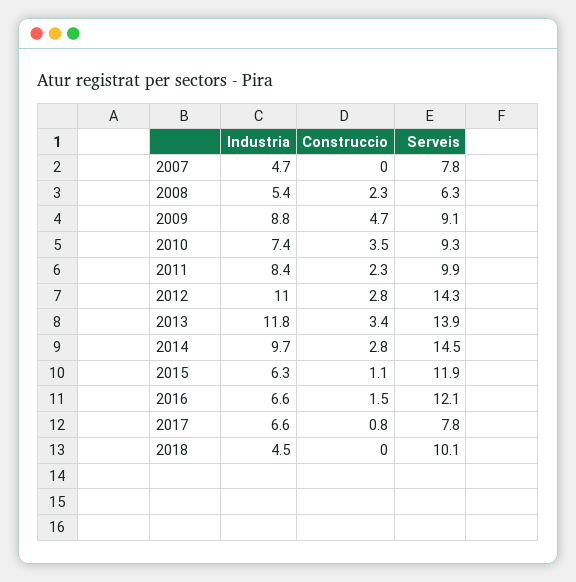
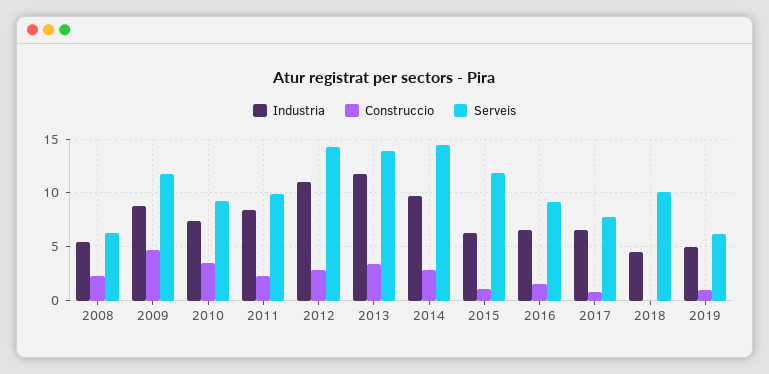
Industria, 2007: 4.7 -> none
Construccio, 2007: 0 -> none
Serveis, 2007: 7.8 -> none
Serveis, 2009: 9.1 -> 12
Serveis, 2016: 12.1 -> 9
Industria, 2019: none -> 5
Construccio, 2019: none -> 1
Serveis, 2019: none -> 6

